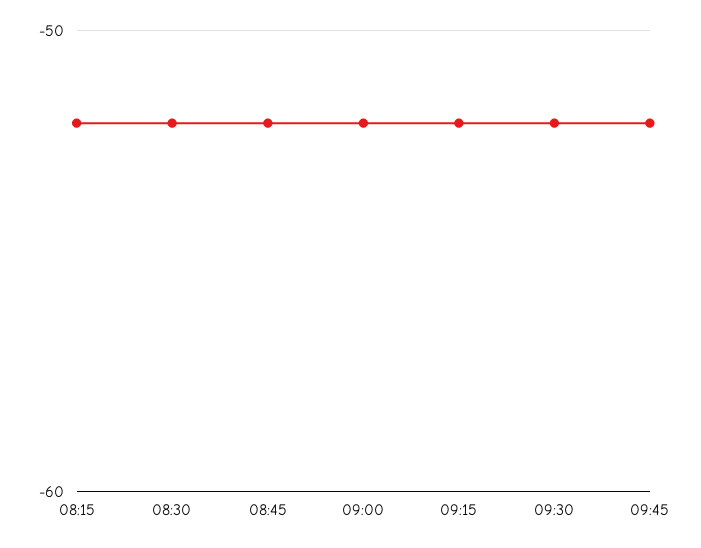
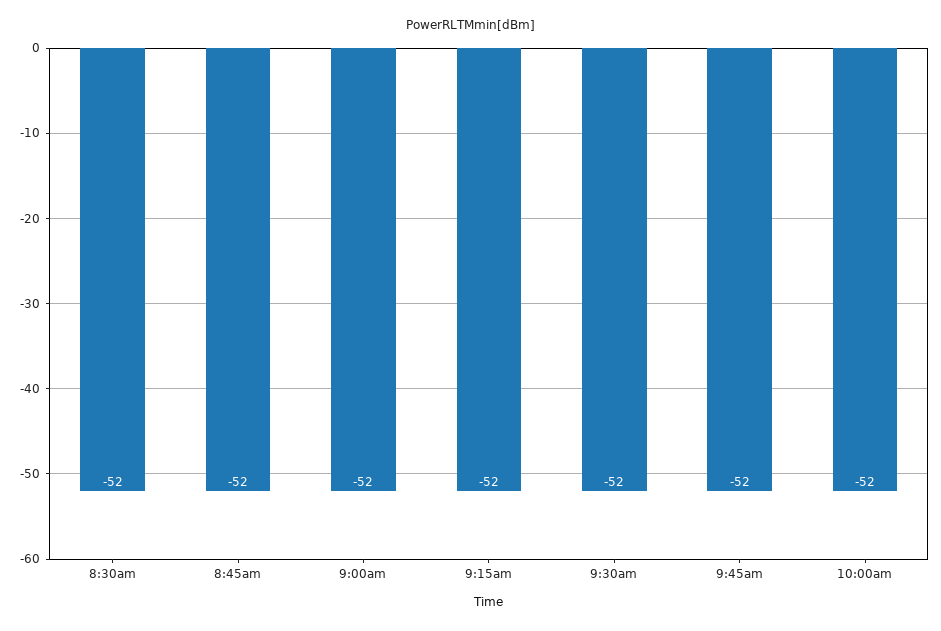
08:15: -52 -> none
10:00am: none -> -52

